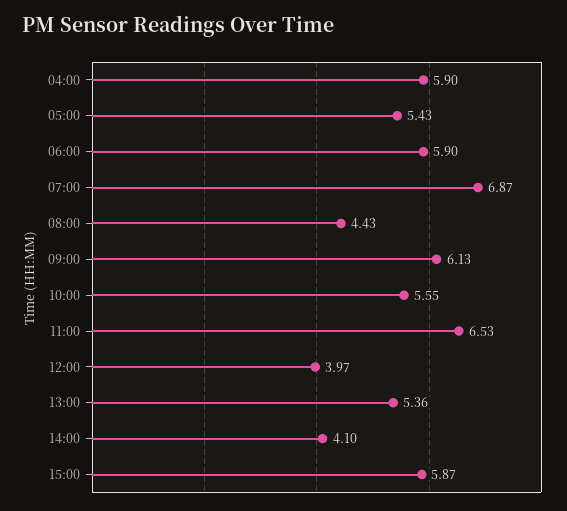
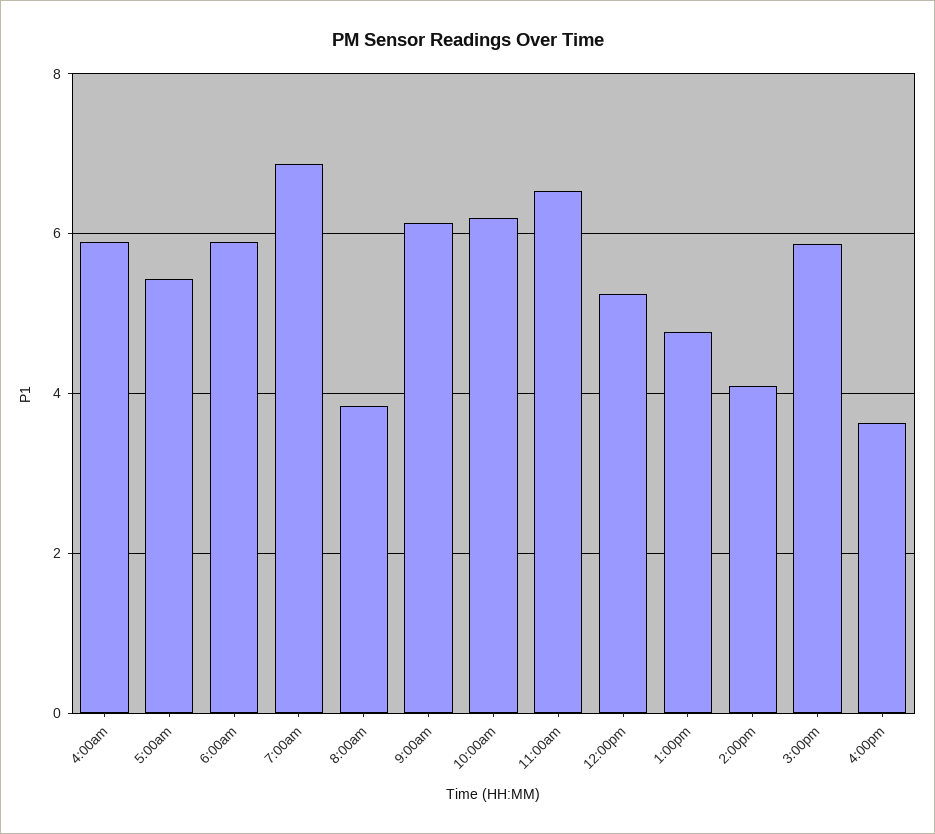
08:00: 4.43 -> 3.8
10:00: 5.55 -> 6.2
12:00: 3.97 -> 5.2
13:00: 5.36 -> 4.8
4:00pm: none -> 3.6

